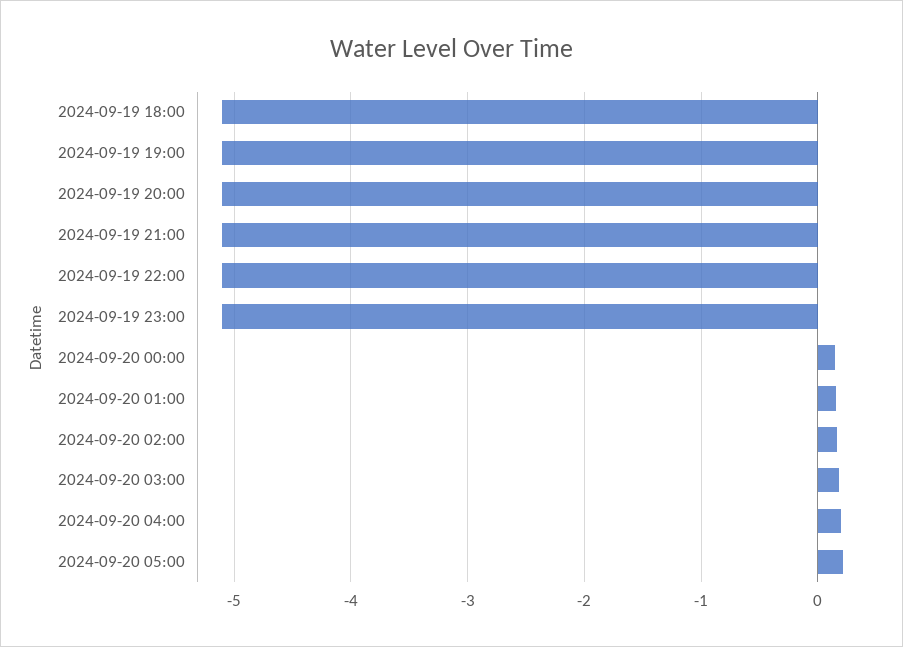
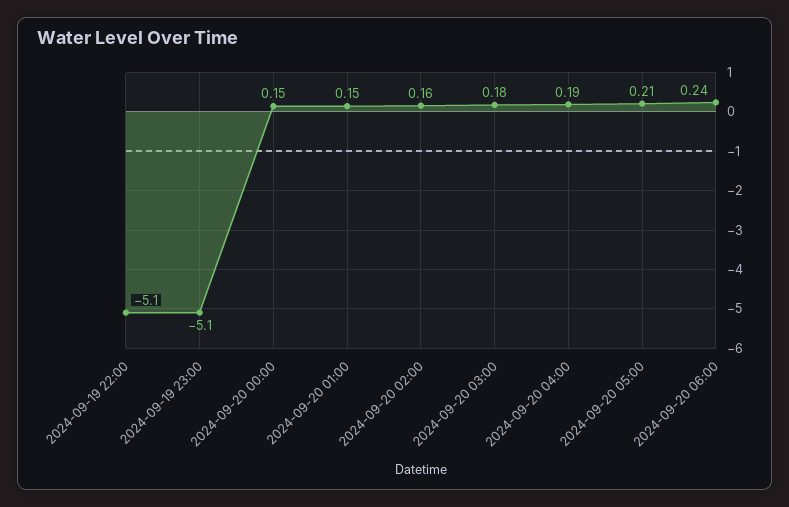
2024-09-19 18:00: -5.1 -> none
2024-09-19 19:00: -5.1 -> none
2024-09-19 20:00: -5.1 -> none
2024-09-19 21:00: -5.1 -> none
2024-09-20 06:00: none -> 0.24

